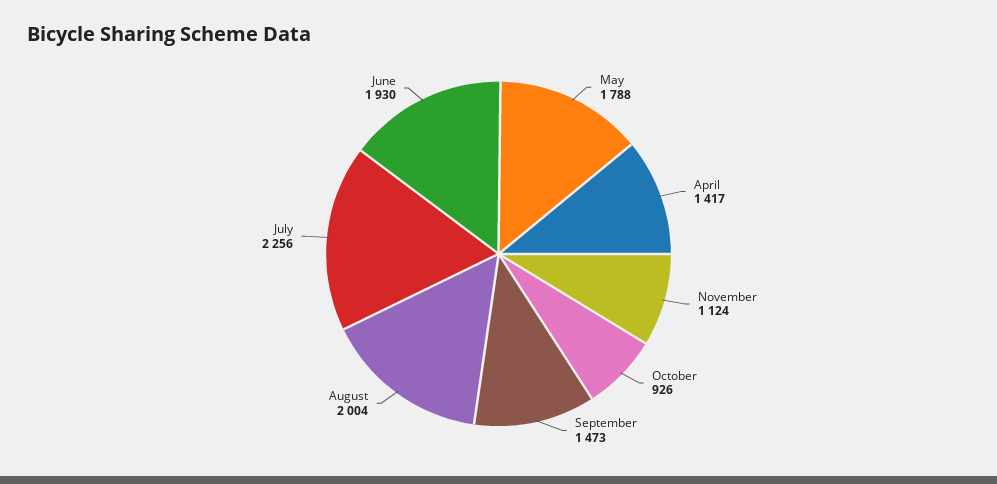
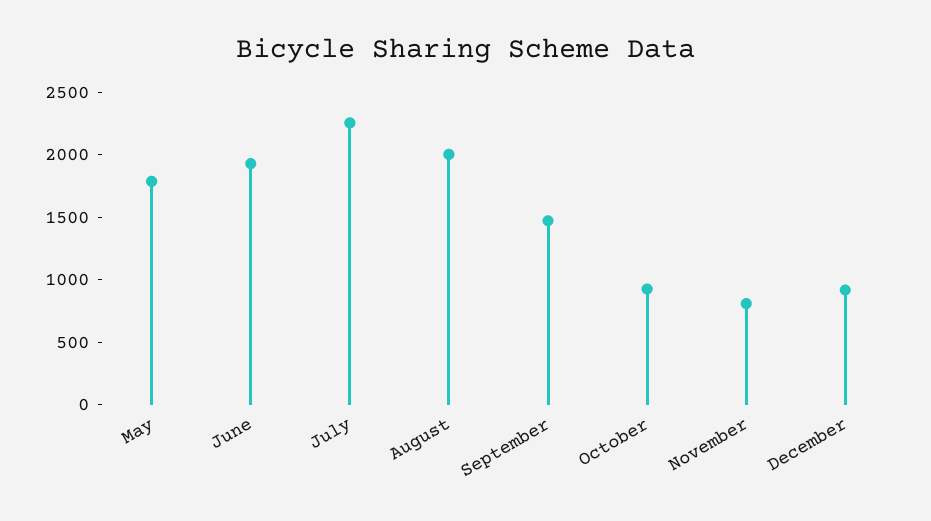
April: 1417 -> none
November: 1124 -> 800
December: none -> 900

